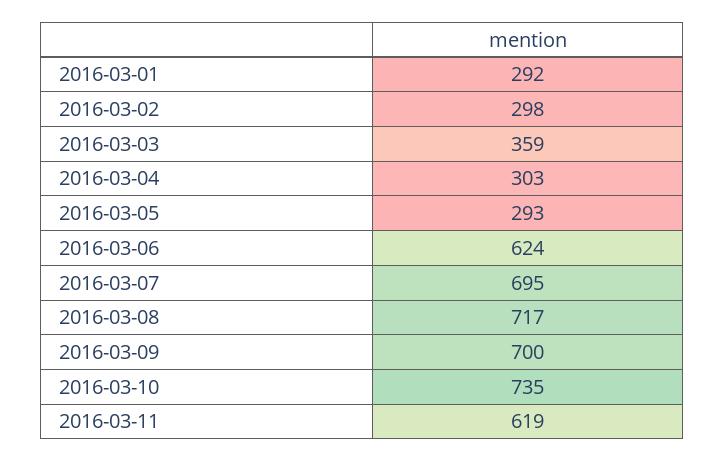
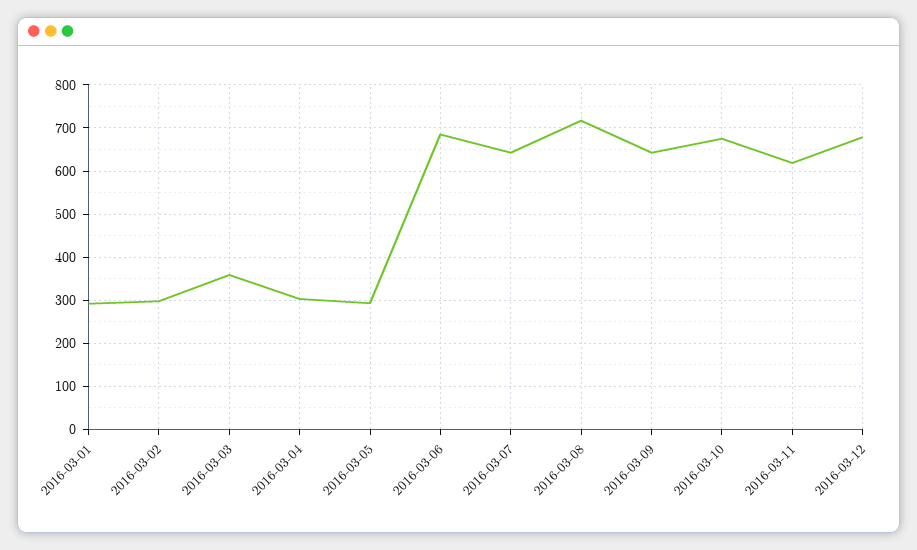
2016-03-06: 624 -> 680
2016-03-07: 695 -> 640
2016-03-09: 700 -> 640
2016-03-10: 735 -> 680
2016-03-12: none -> 680

